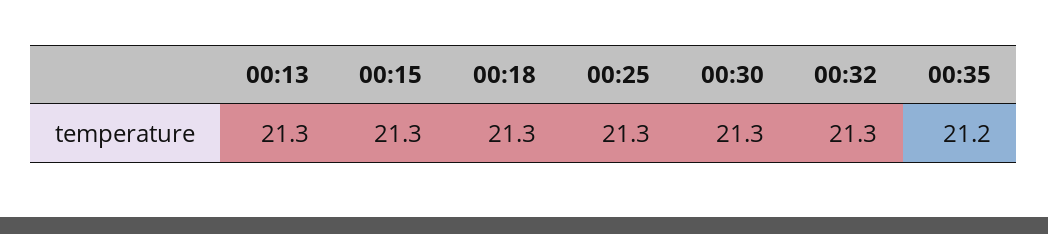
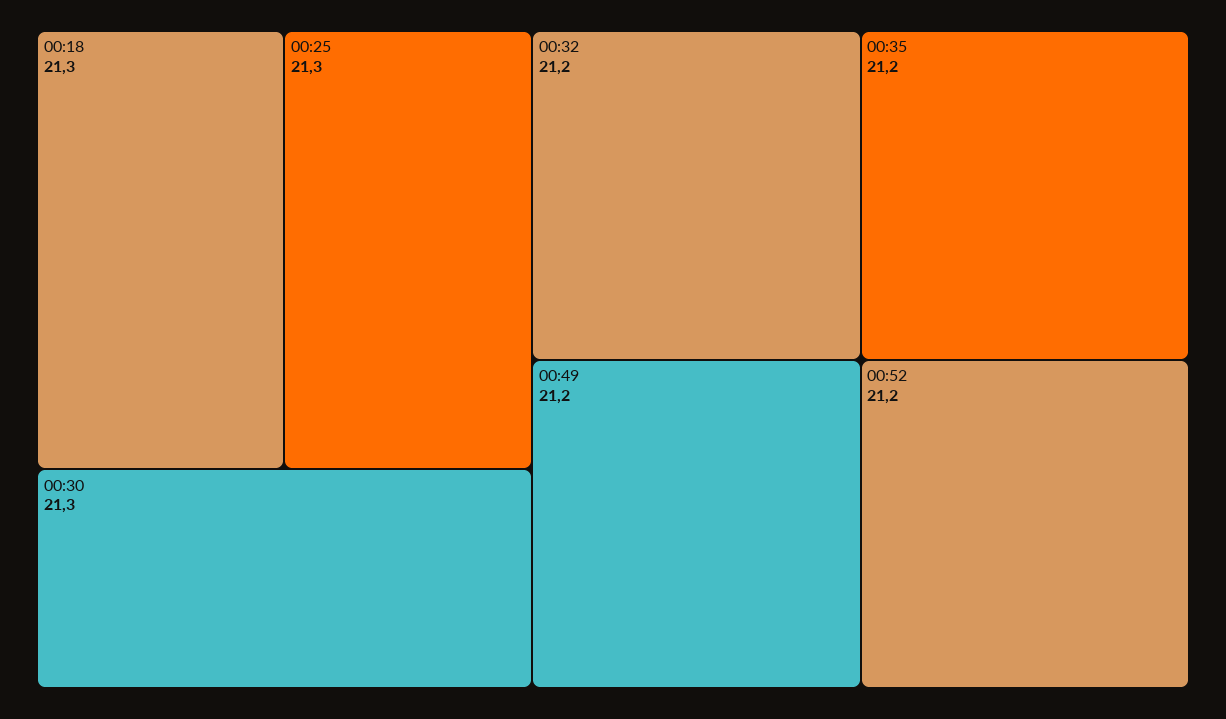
00:13: 21.3 -> none
00:15: 21.3 -> none
00:32: 21.3 -> 21.2
00:49: none -> 21.2
00:52: none -> 21.2

